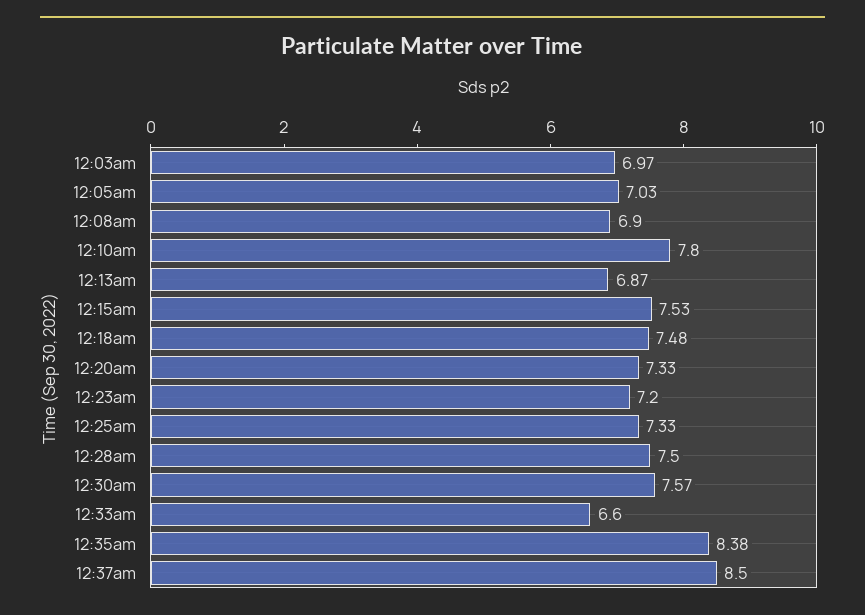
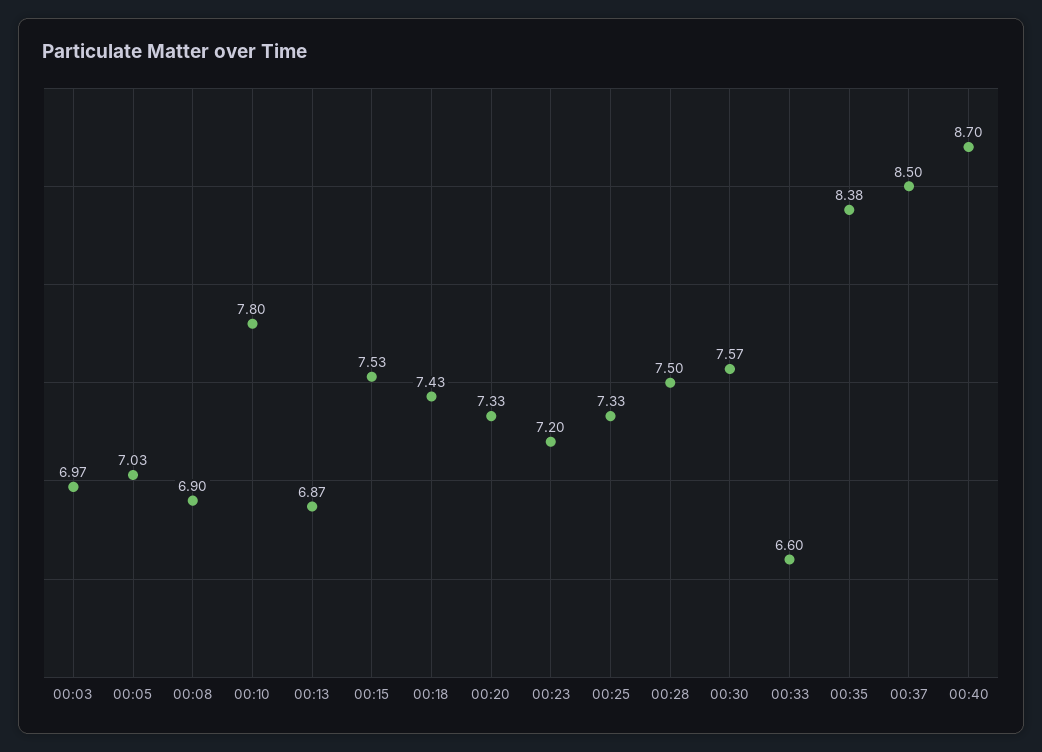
12:18am: 7.48 -> 7.43
00:40: none -> 8.7

